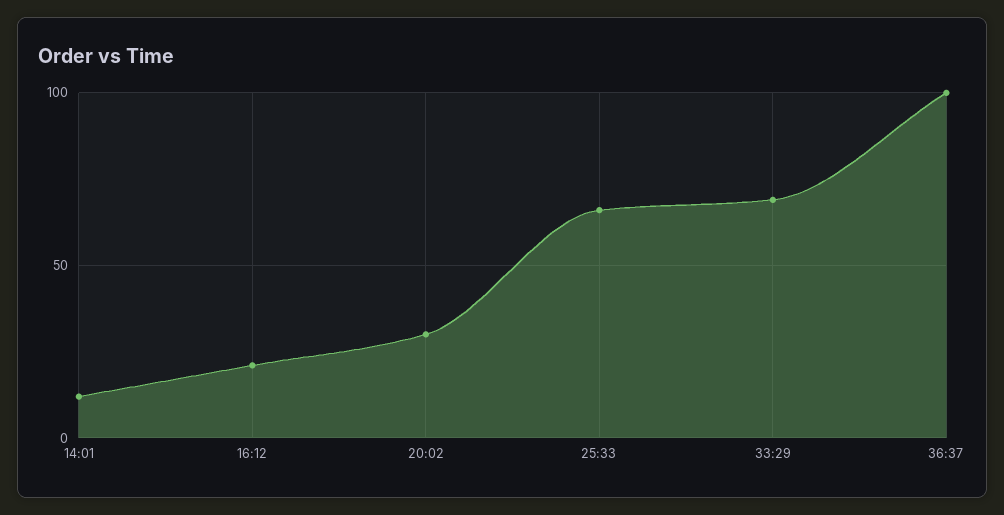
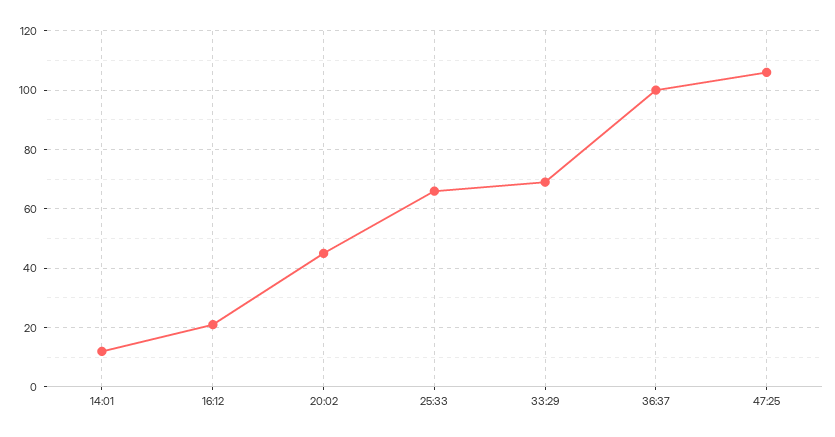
20:02: 30 -> 45
47:25: none -> 105

